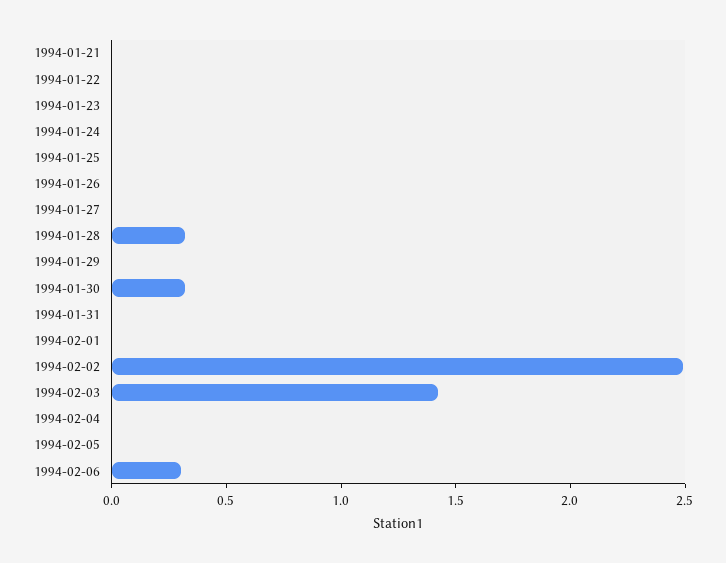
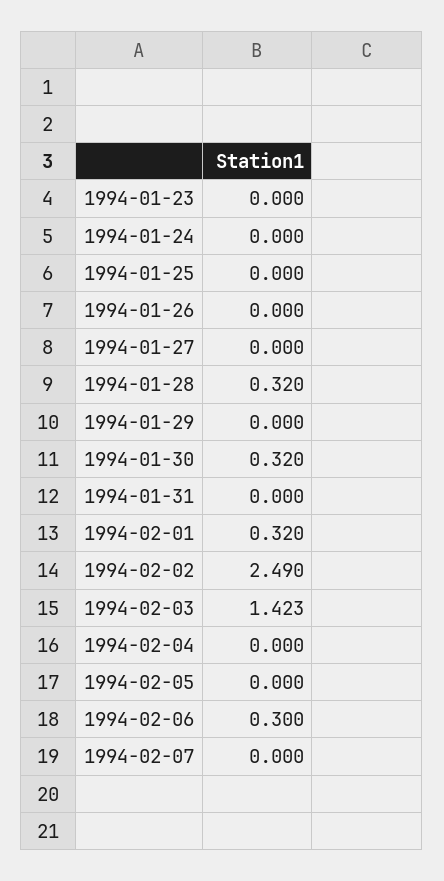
1994-01-21: 0 -> none
1994-01-22: 0 -> none
1994-02-01: 0 -> 0.32
1994-02-07: none -> 0

